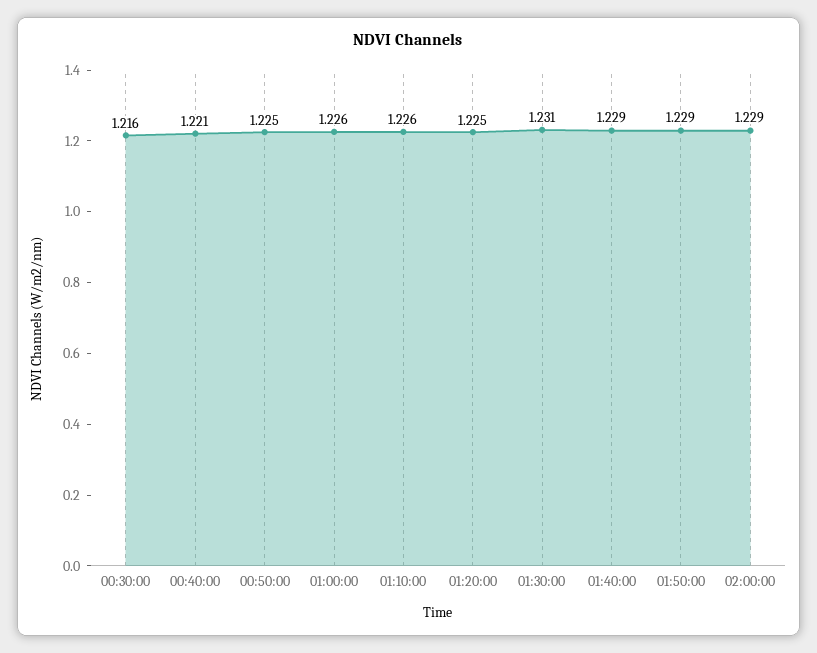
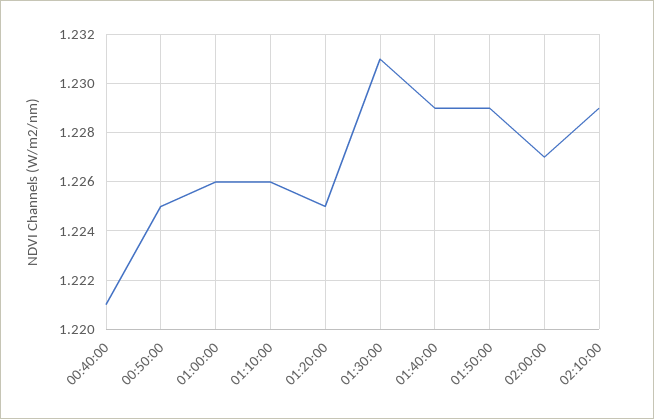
00:30:00: 1.216 -> none
02:00:00: 1.229 -> 1.227
02:10:00: none -> 1.229

